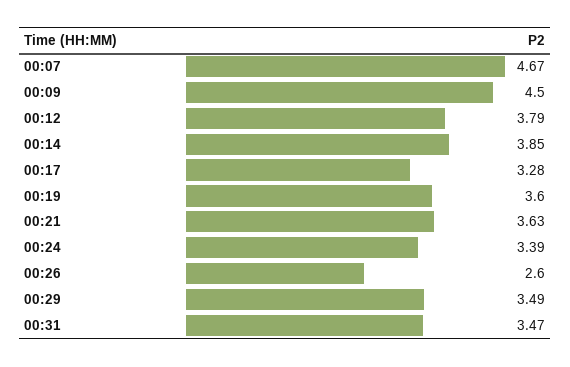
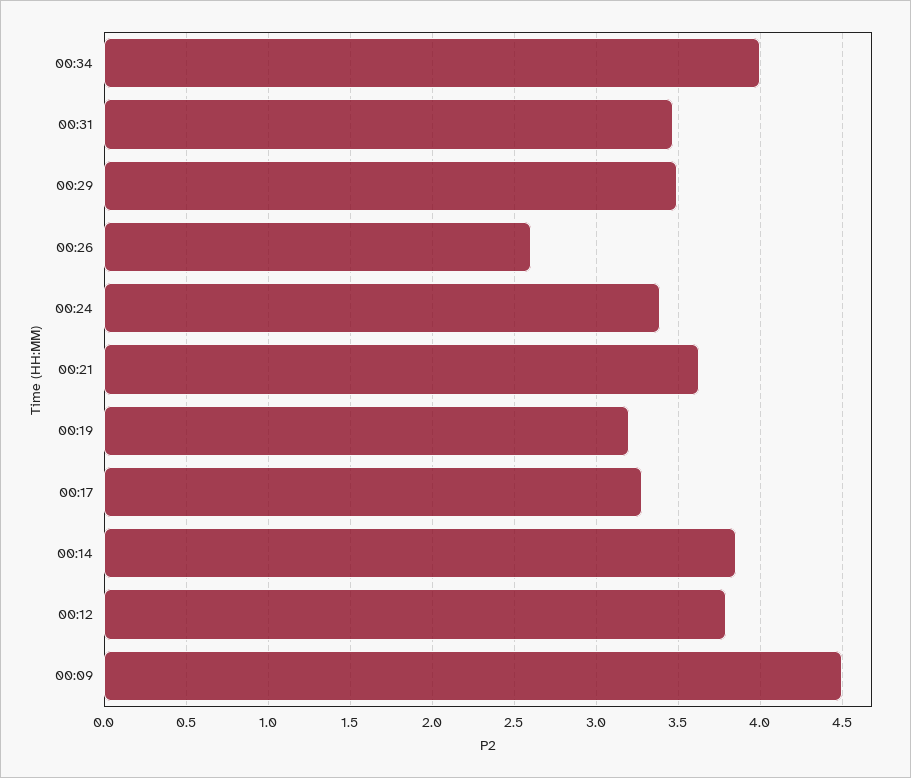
00:07: 4.67 -> none
00:19: 3.6 -> 3.2
00:34: none -> 4

